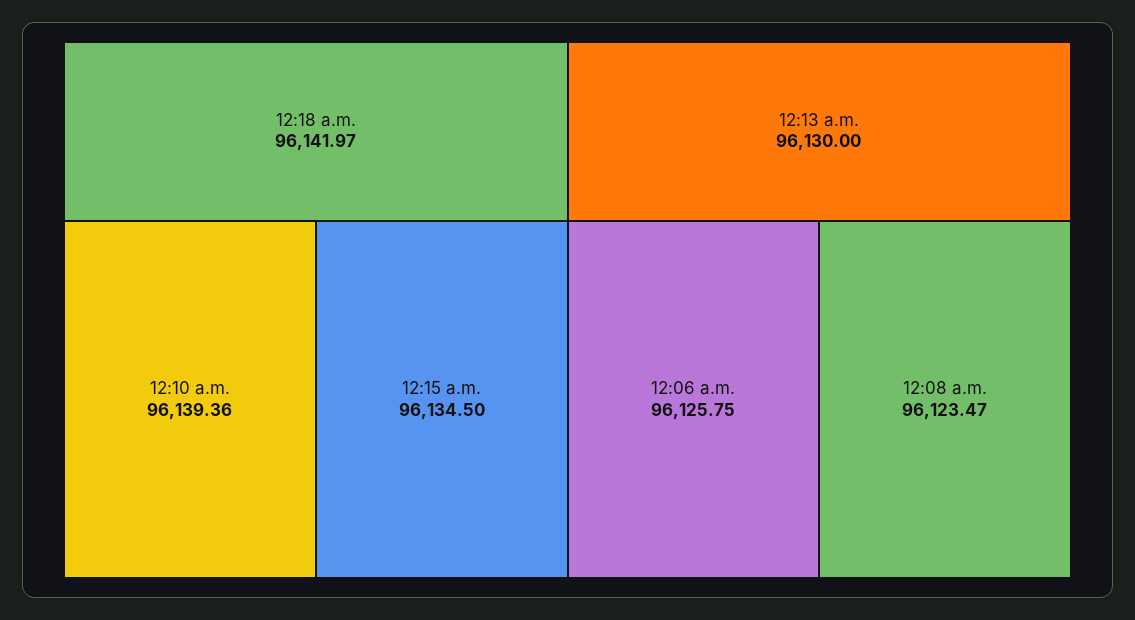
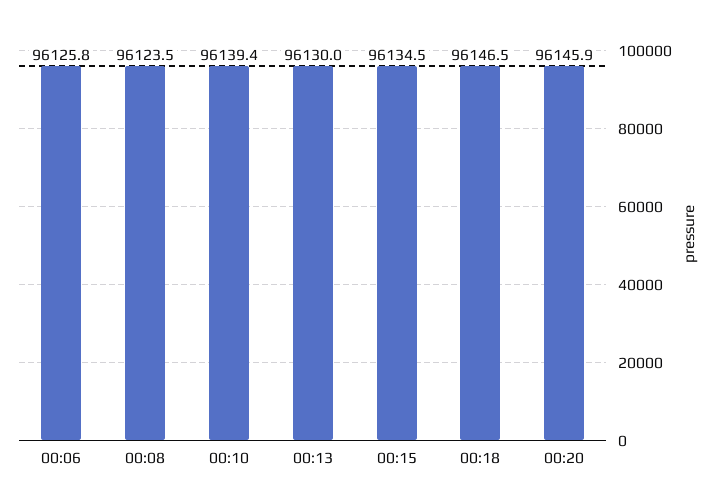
12:18 a.m.: 96141.97 -> 96146.5
00:20: none -> 96145.9

